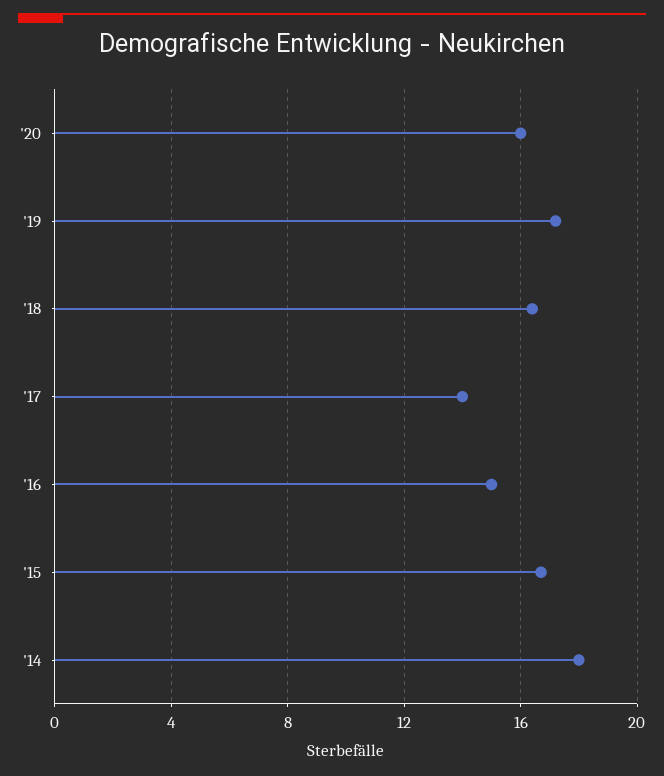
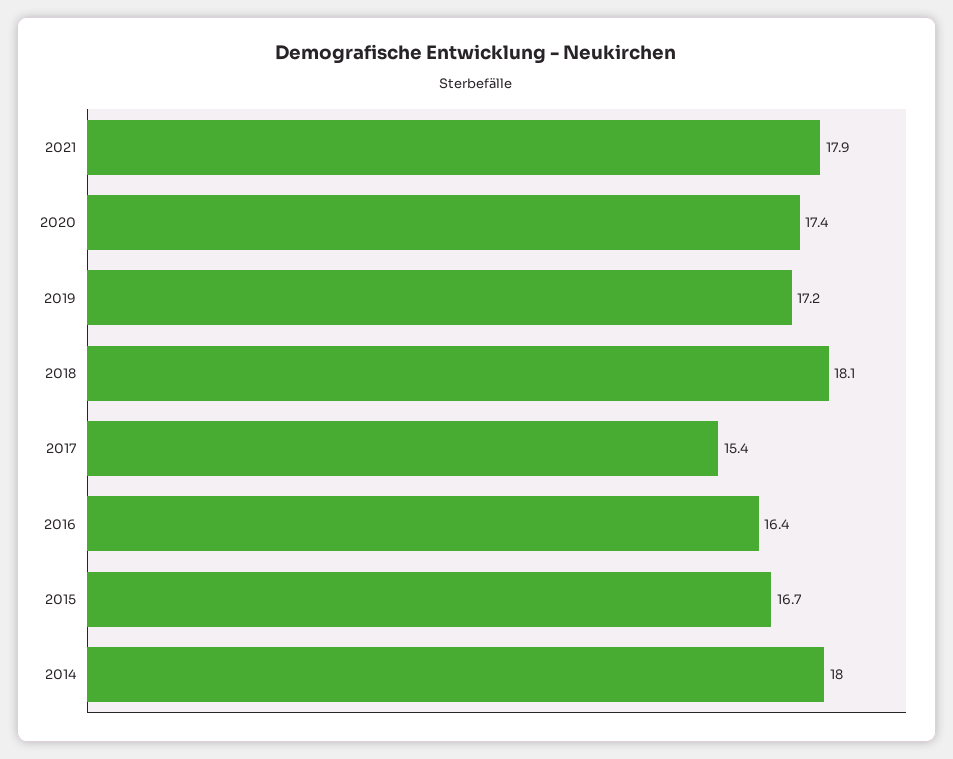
'20: 16 -> 17.4
'18: 16.5 -> 18.1
'17: 14 -> 15.4
'16: 15 -> 16.4
2021: none -> 17.9

